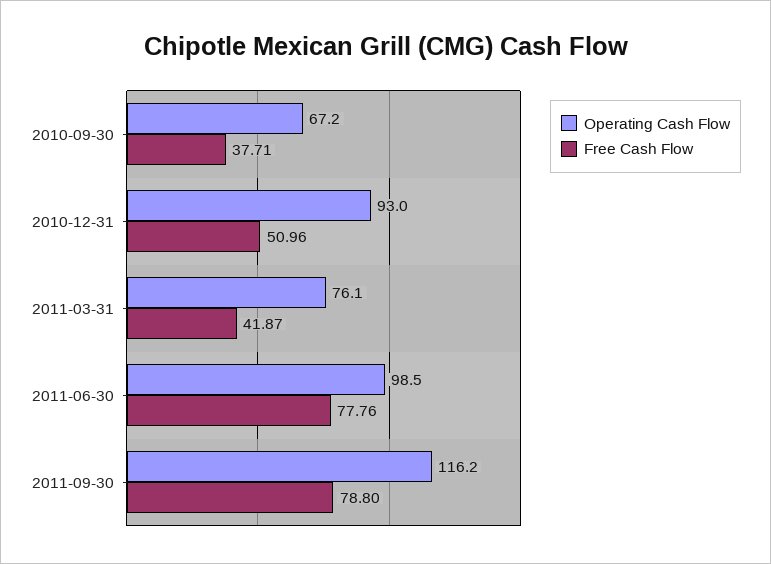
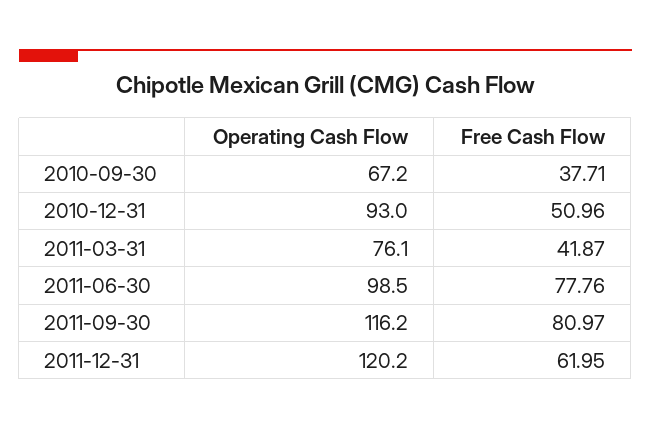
Free Cash Flow, 2011-09-30: 78.8 -> 80.97
Operating Cash Flow, 2011-12-31: none -> 120.2
Free Cash Flow, 2011-12-31: none -> 61.95

